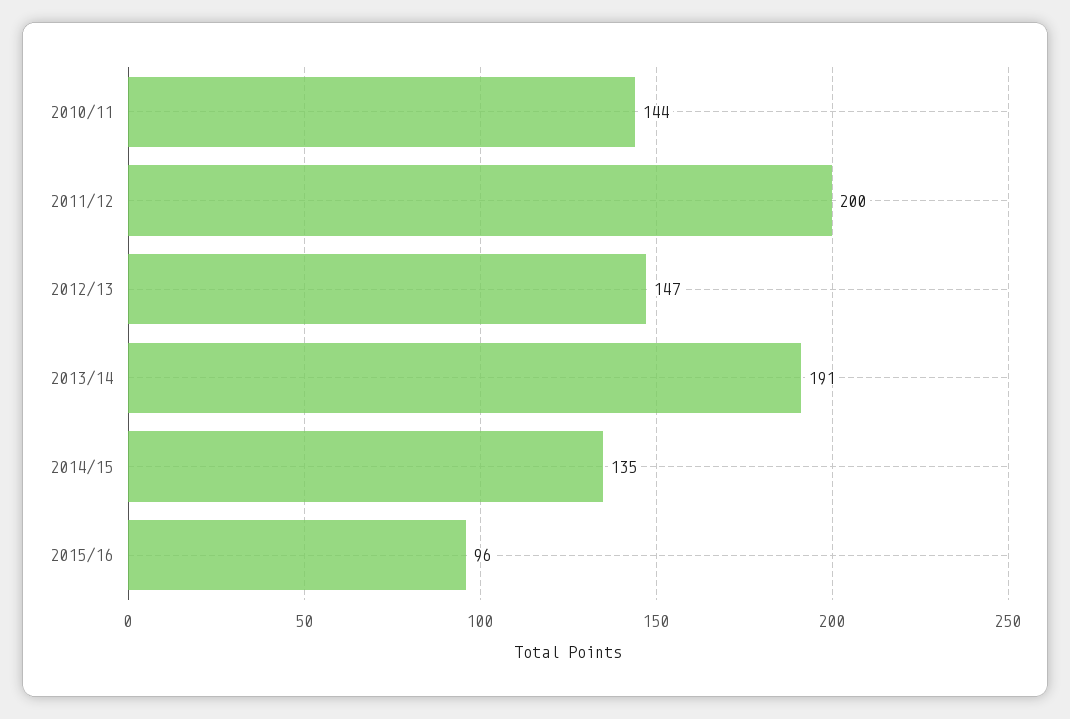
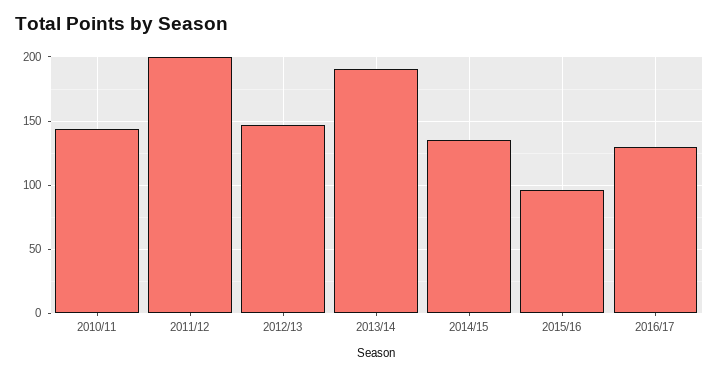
2016/17: none -> 130

